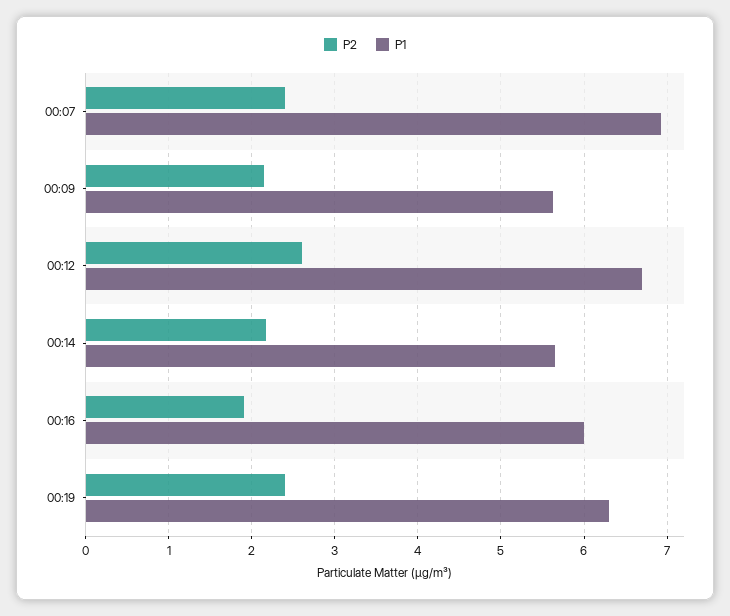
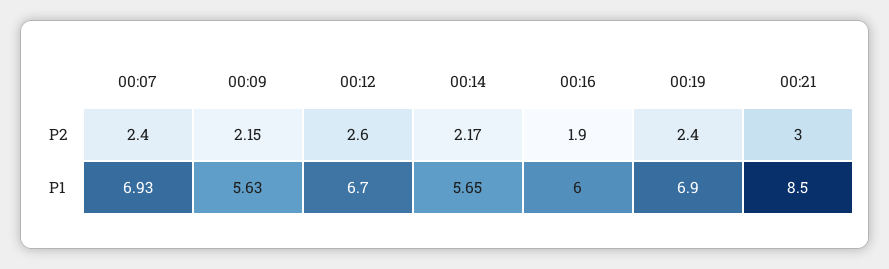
P1, 00:19: 6.3 -> 6.9
P2, 00:21: none -> 3
P1, 00:21: none -> 8.5

